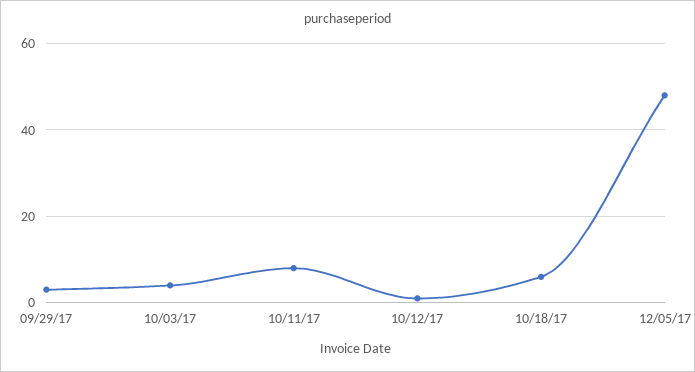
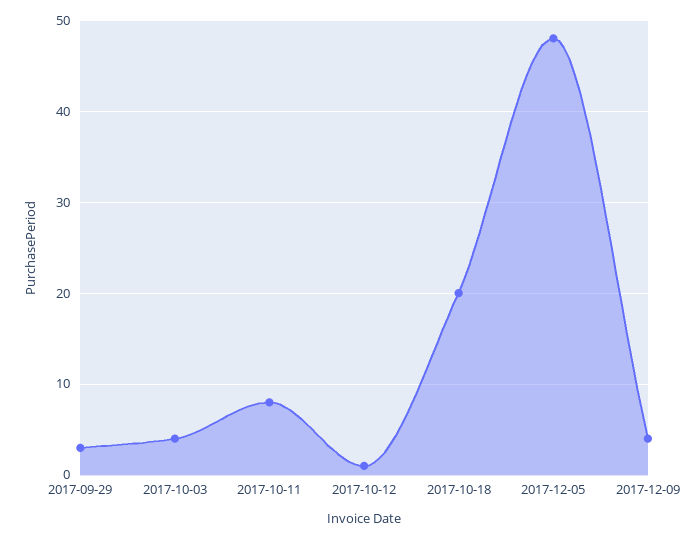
10/18/17: 5 -> 20
2017-12-09: none -> 4

